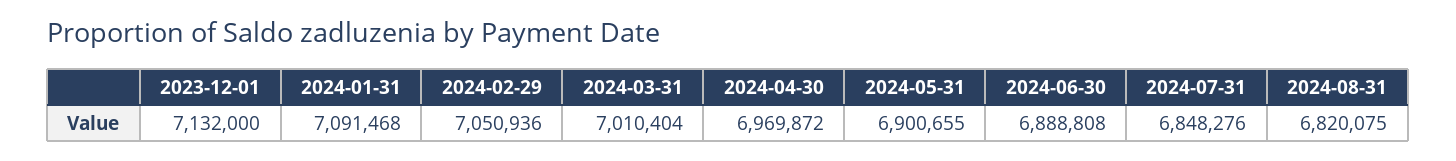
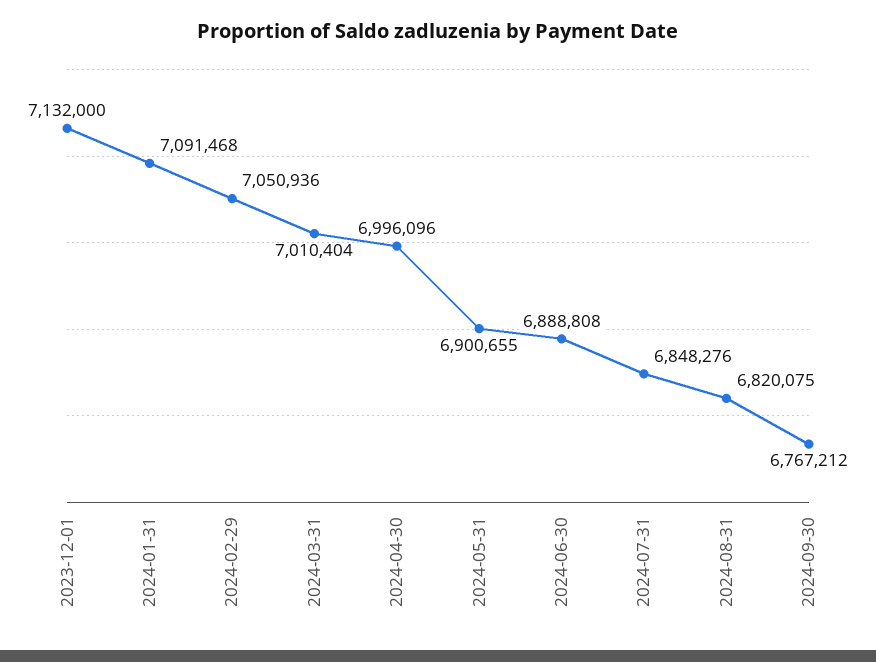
2024-04-30: 6969872 -> 6996096
2024-09-30: none -> 6767212

